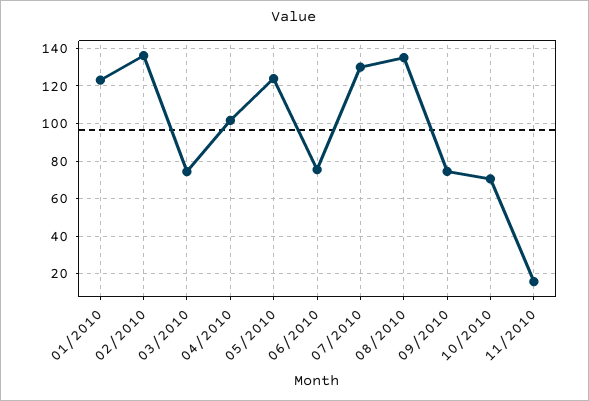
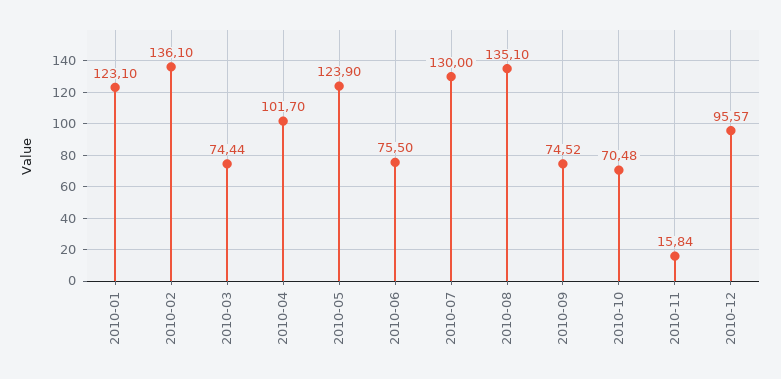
2010-12: none -> 95.57

